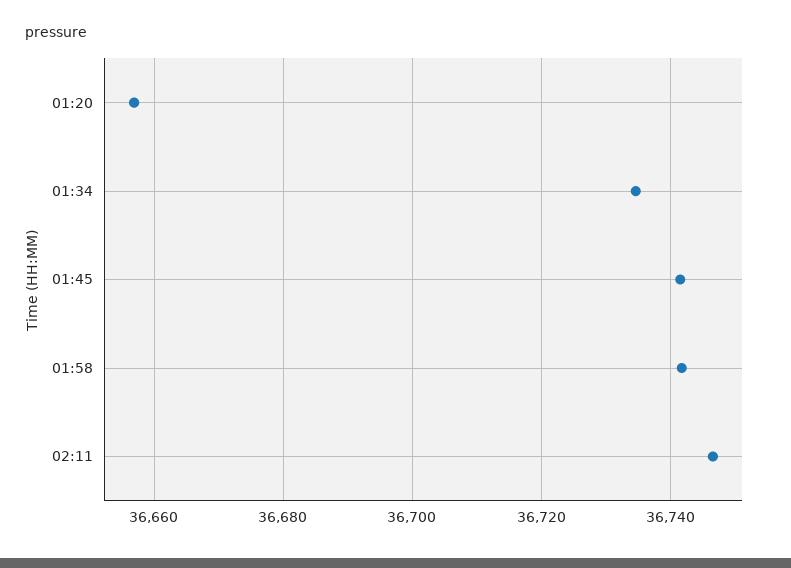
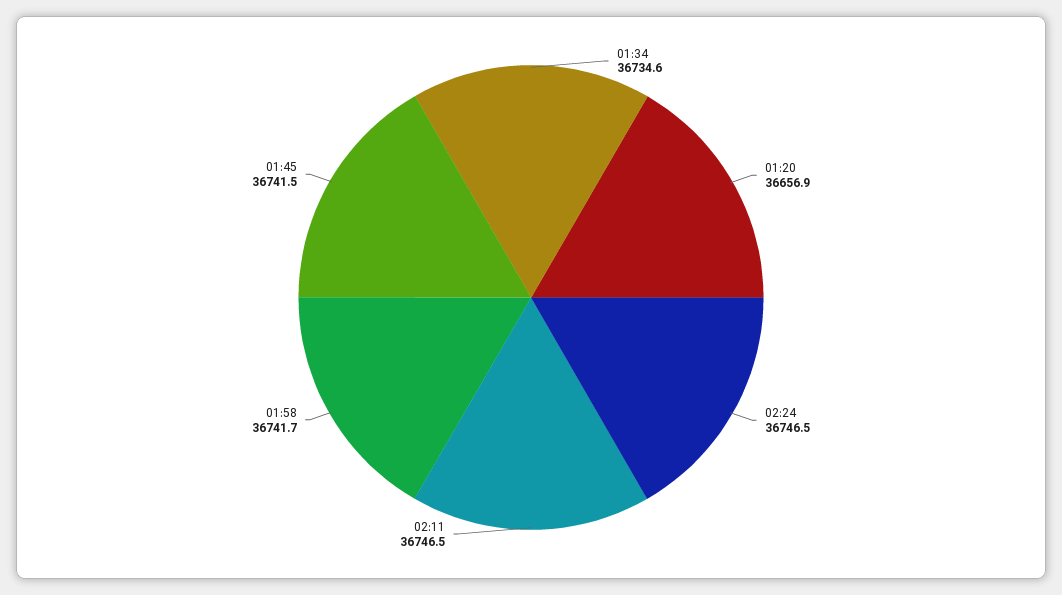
02:24: none -> 36746.5

